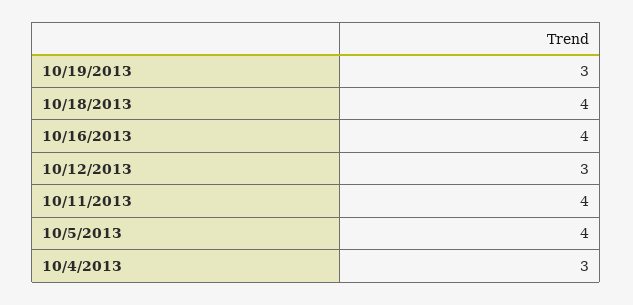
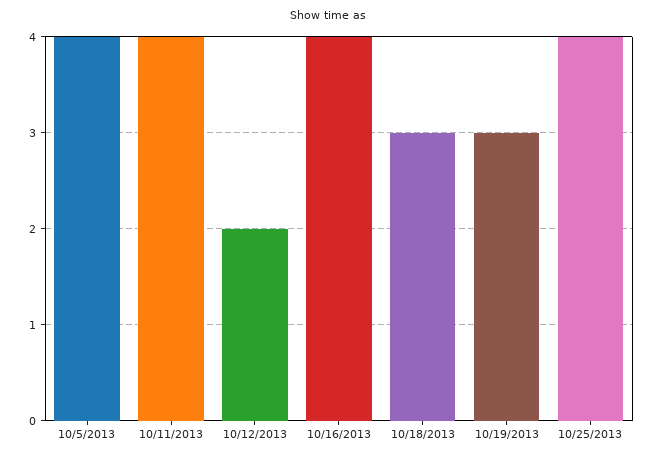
10/18/2013: 4 -> 3
10/12/2013: 3 -> 2
10/4/2013: 3 -> none
10/25/2013: none -> 4

